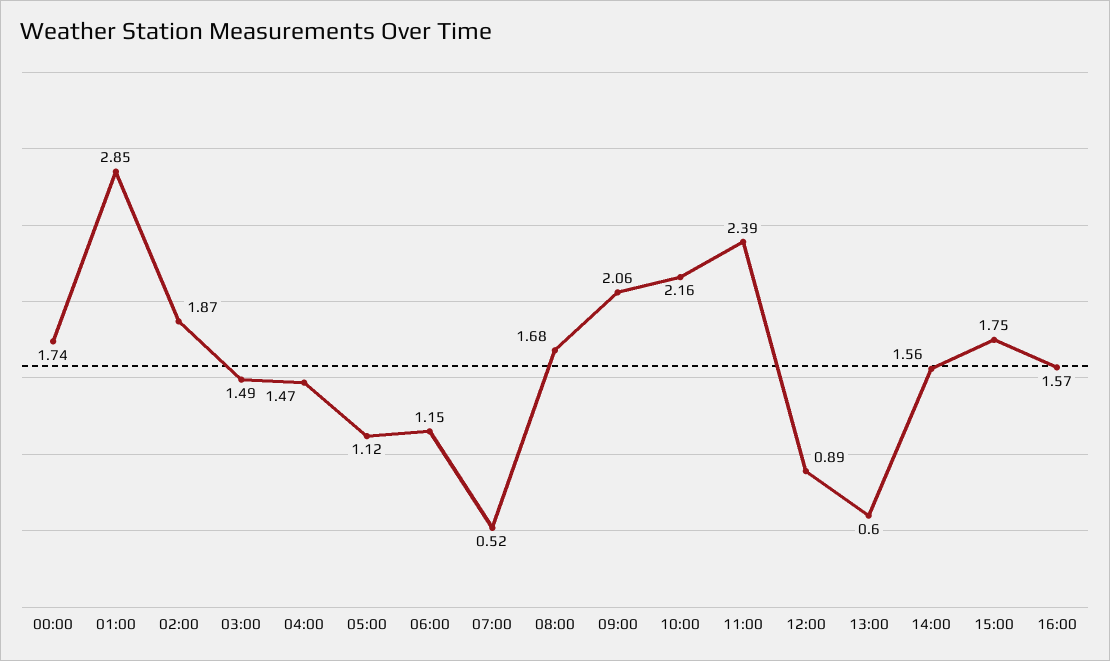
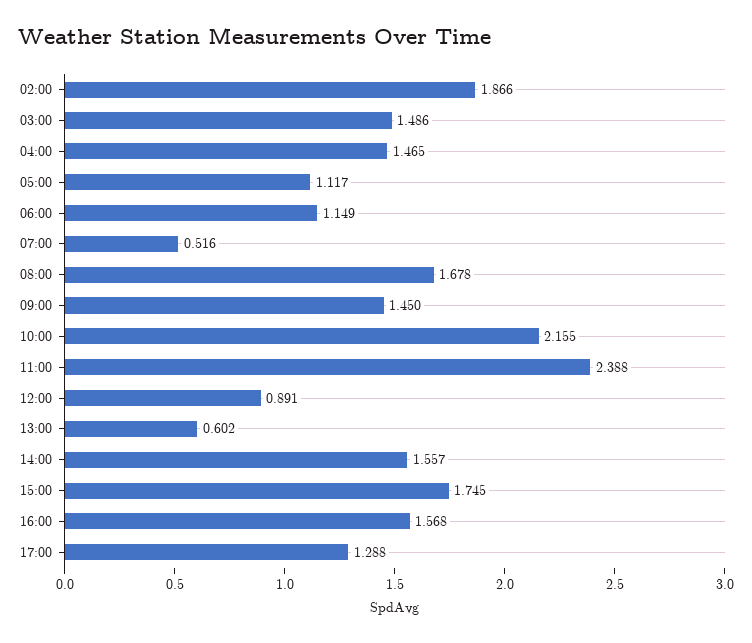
00:00: 1.74 -> none
01:00: 2.85 -> none
09:00: 2.06 -> 1.45
17:00: none -> 1.288

